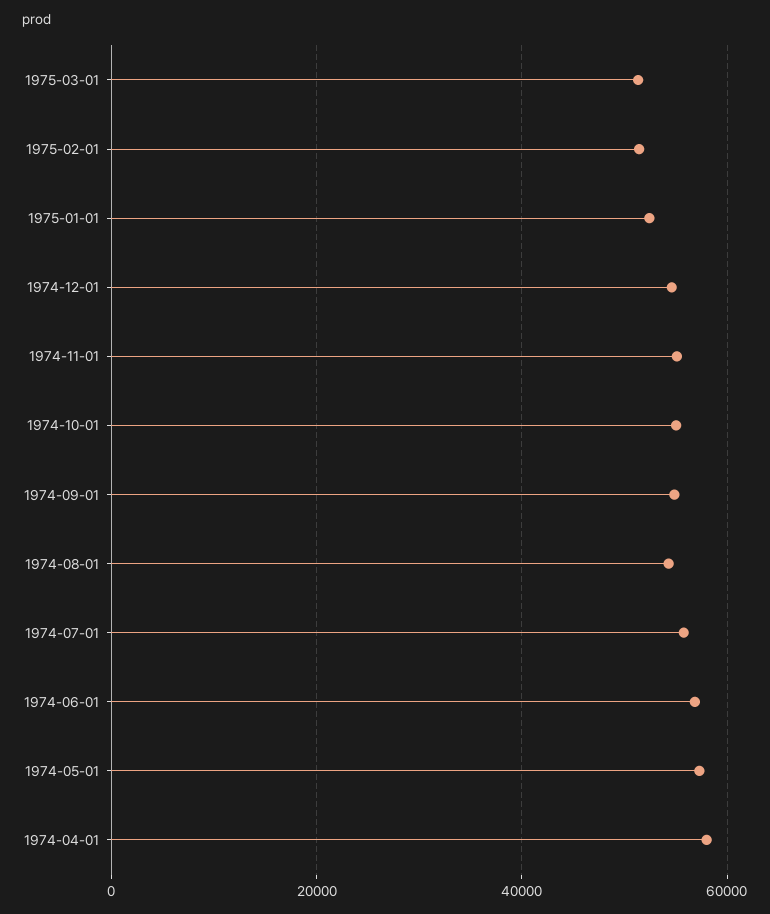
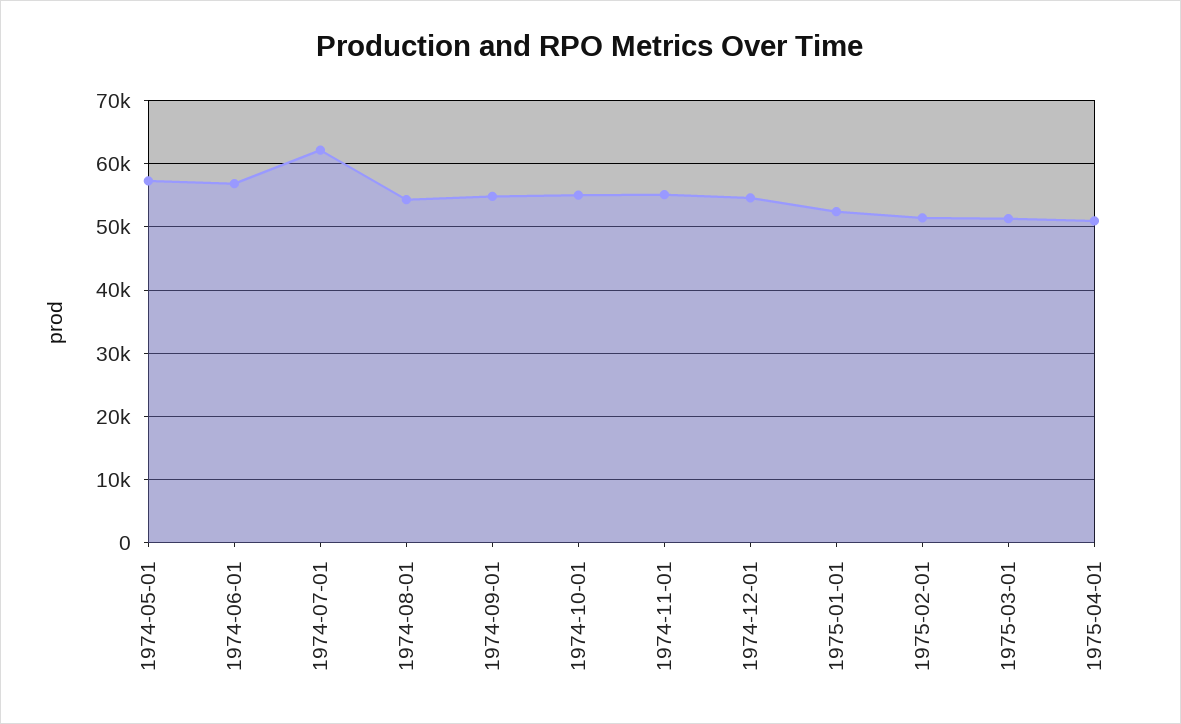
1974-07-01: 56000 -> 62000
1974-04-01: 58000 -> none
1975-04-01: none -> 51000

